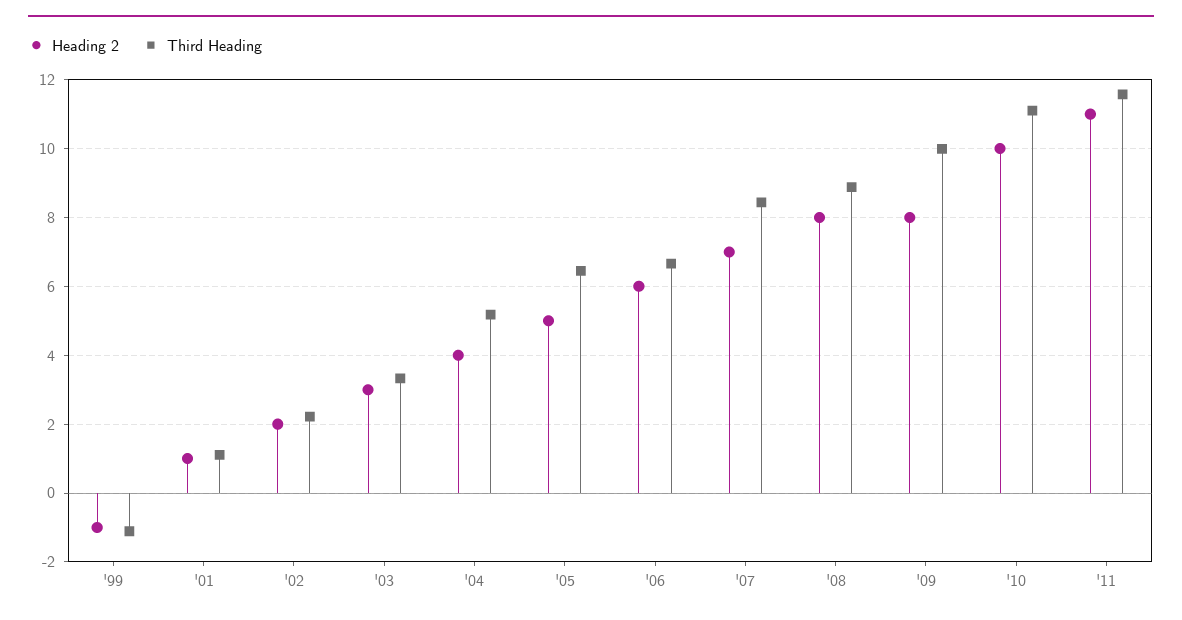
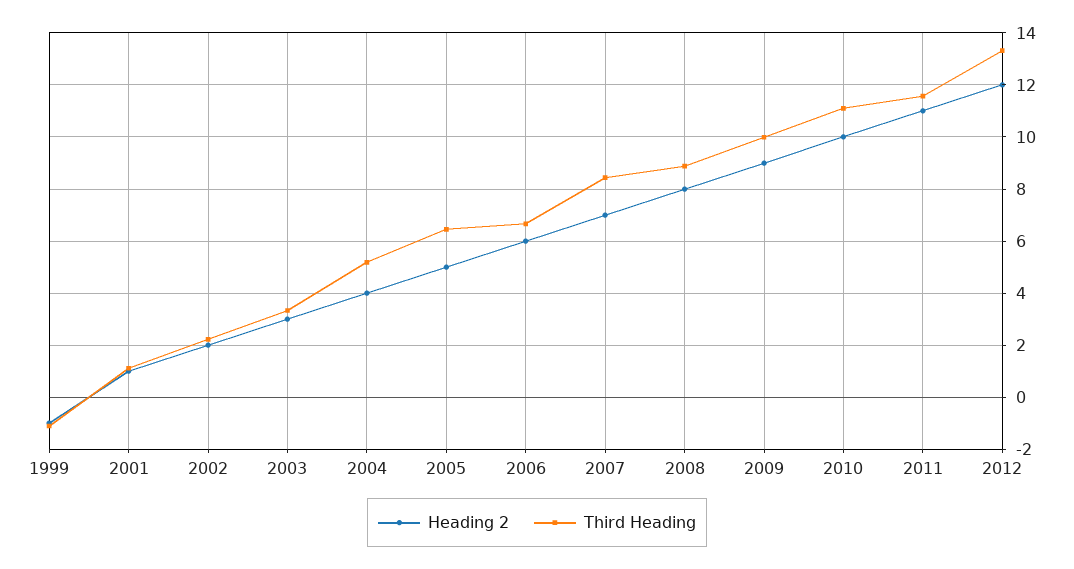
Heading 2, '09: 8 -> 9
Heading 2, 2012: none -> 12
Third Heading, 2012: none -> 13.25

